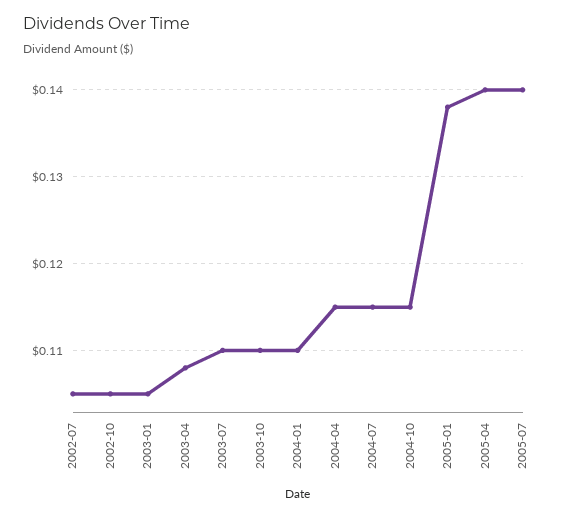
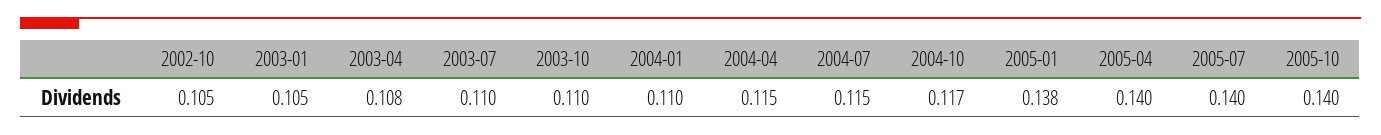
2002-07: 0.105 -> none
2004-10: 0.115 -> 0.117
2005-10: none -> 0.14

